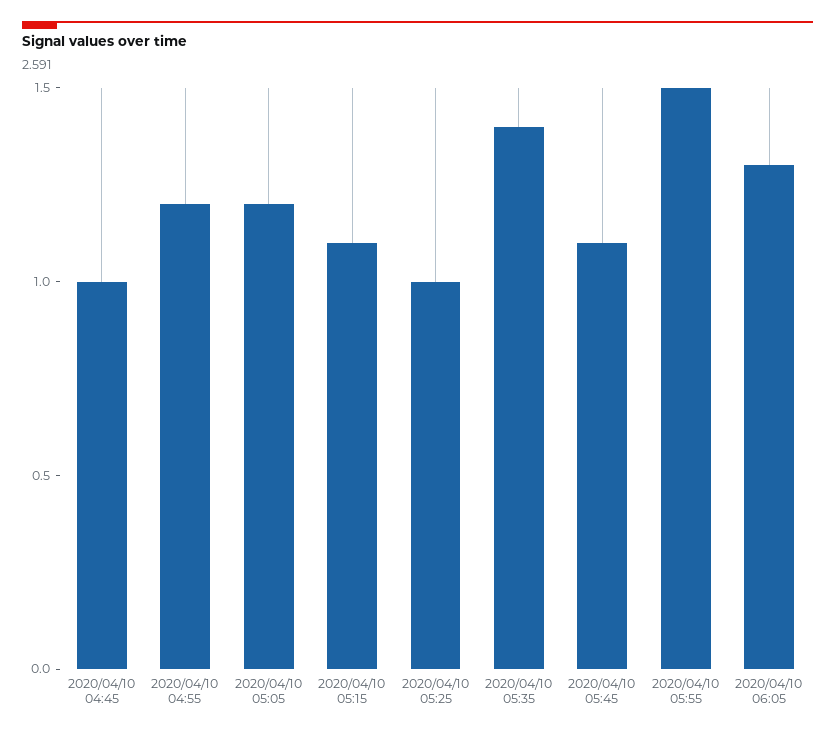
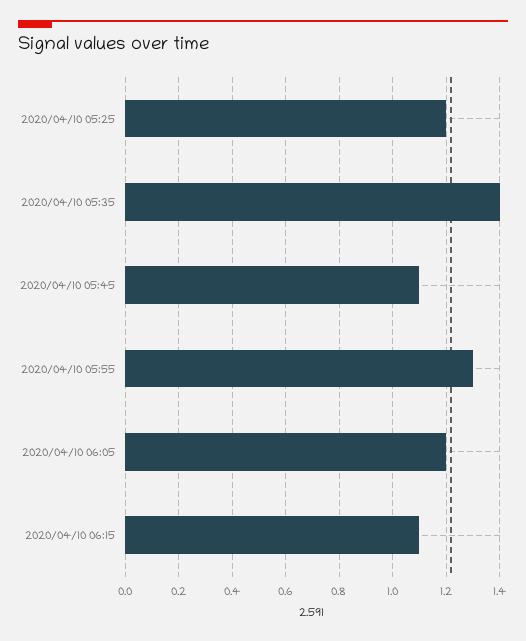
2020/04/10 04:45: 1 -> none
2020/04/10 04:55: 1.2 -> none
2020/04/10 05:05: 1.2 -> none
2020/04/10 05:15: 1.1 -> none
2020/04/10 05:25: 1 -> 1.2
2020/04/10 05:55: 1.5 -> 1.3
2020/04/10 06:05: 1.3 -> 1.2
2020/04/10 06:15: none -> 1.1

